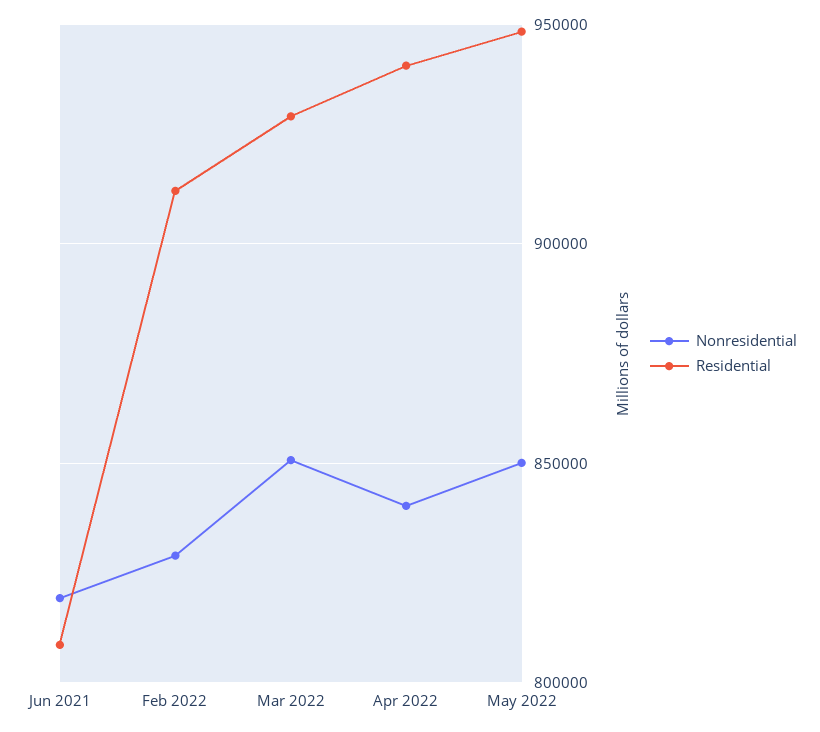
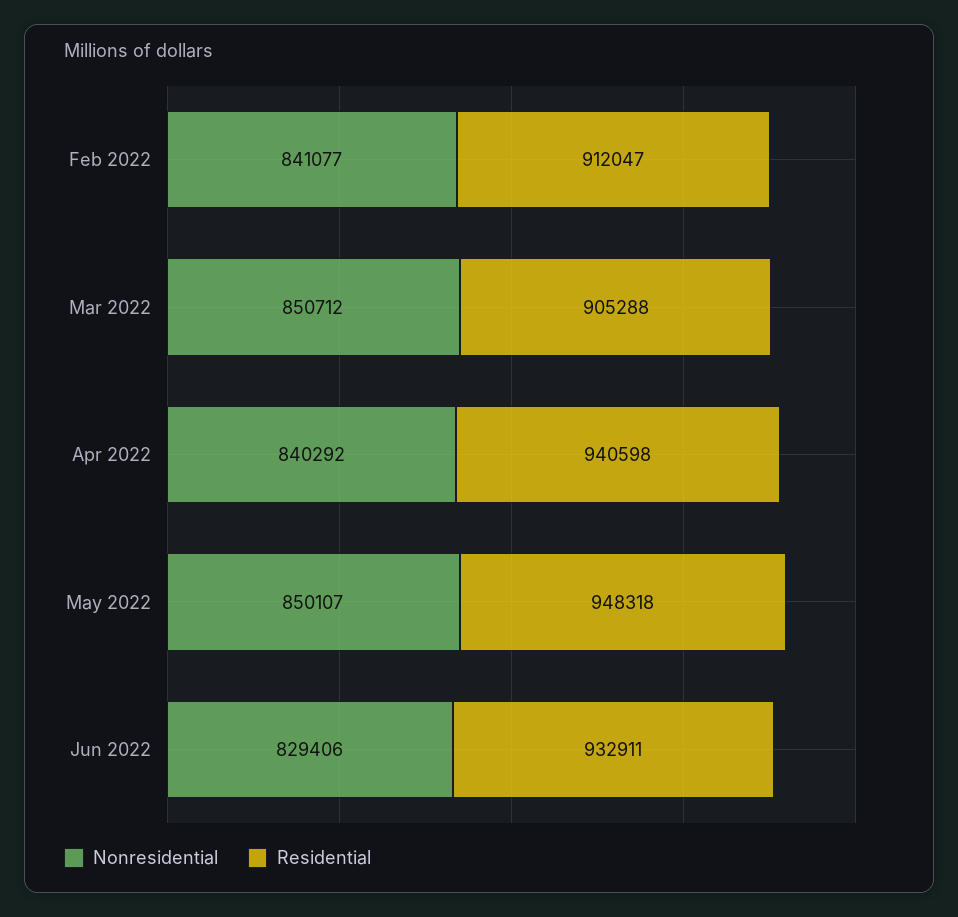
Nonresidential, Jun 2021: 820000 -> none
Residential, Jun 2021: 810000 -> none
Nonresidential, Feb 2022: 830000 -> 841077
Residential, Mar 2022: 930000 -> 905288
Nonresidential, Jun 2022: none -> 829406
Residential, Jun 2022: none -> 932911

